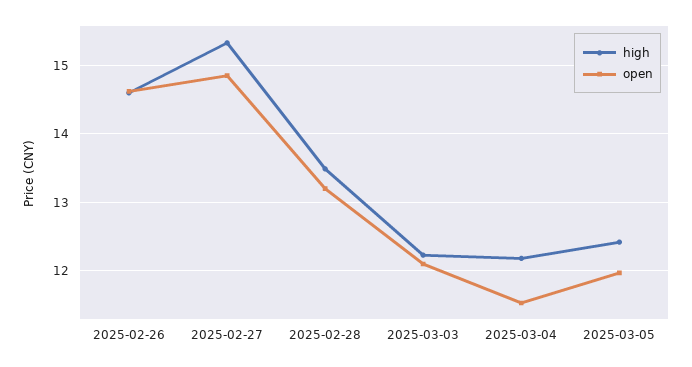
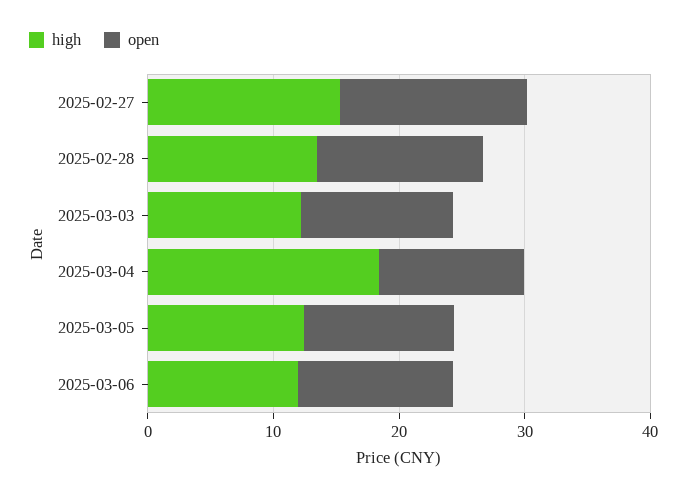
high, 2025-02-26: 14.6 -> none
open, 2025-02-26: 14.6 -> none
high, 2025-03-04: 12.2 -> 18
high, 2025-03-06: none -> 12
open, 2025-03-06: none -> 12

